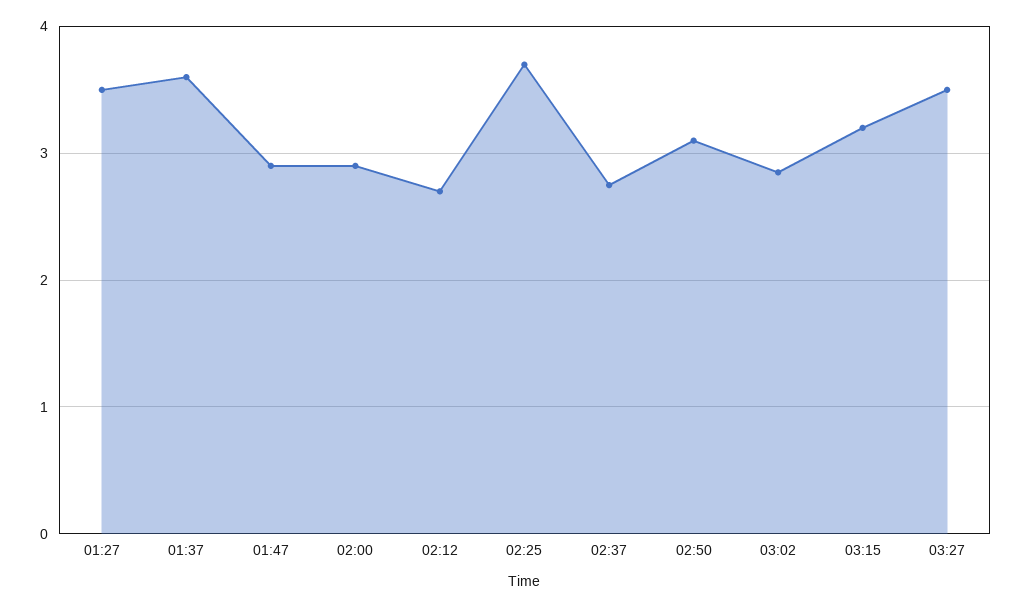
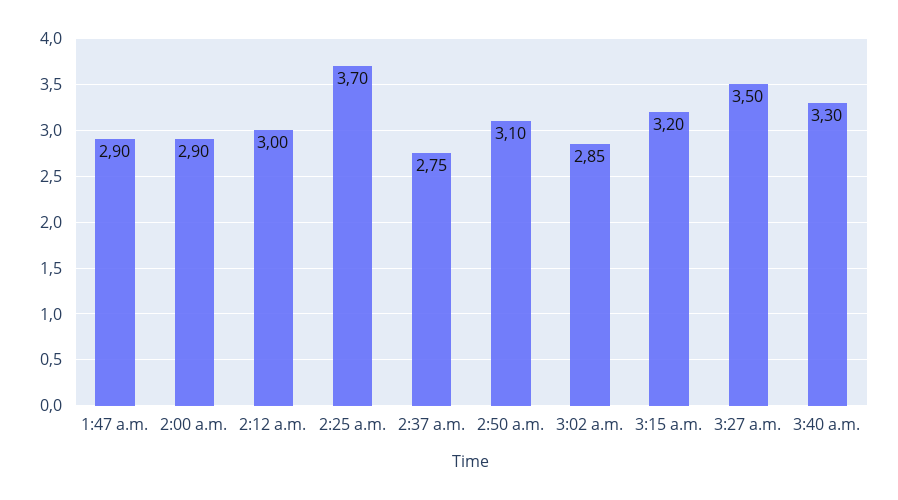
01:27: 3.5 -> none
01:37: 3.6 -> none
02:12: 2.7 -> 3
3:40 a.m.: none -> 3.3

